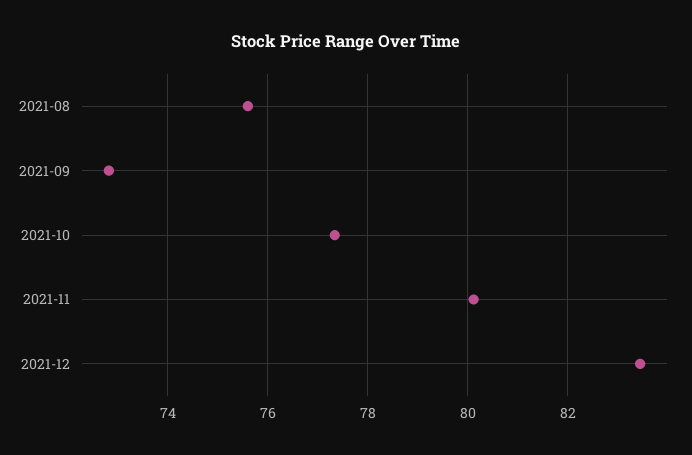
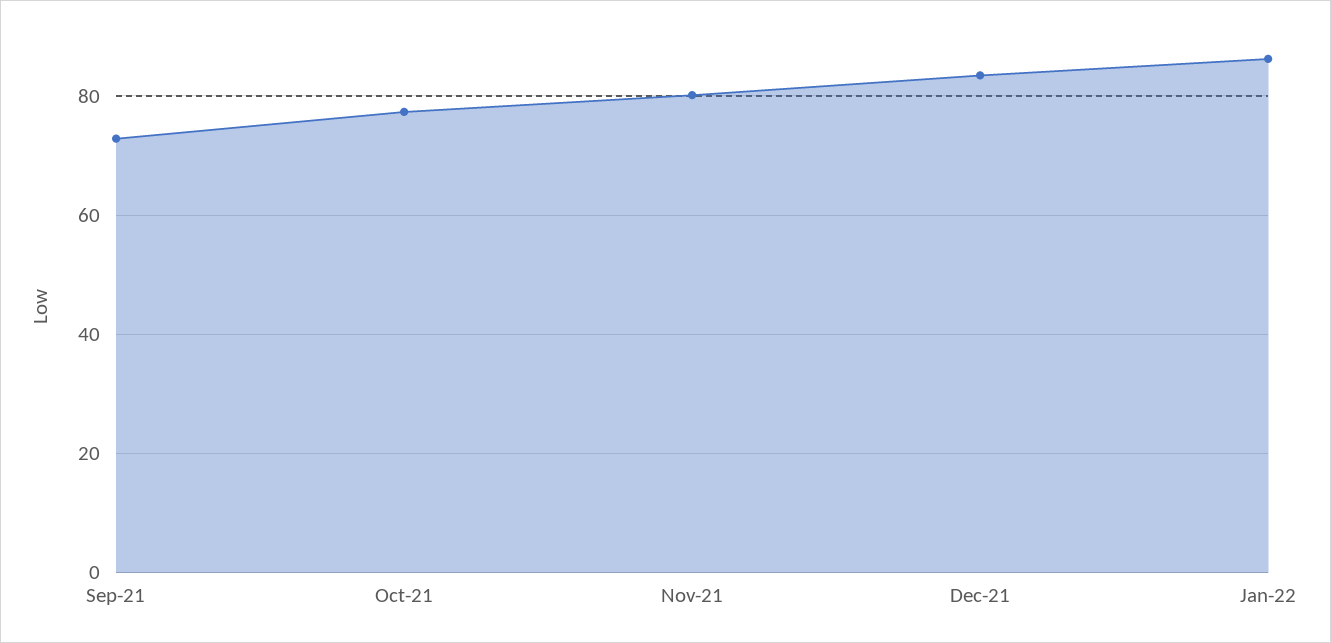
2021-08: 75.6 -> none
Jan-22: none -> 86

